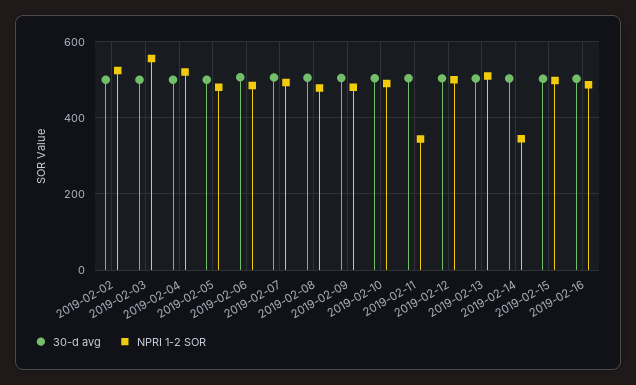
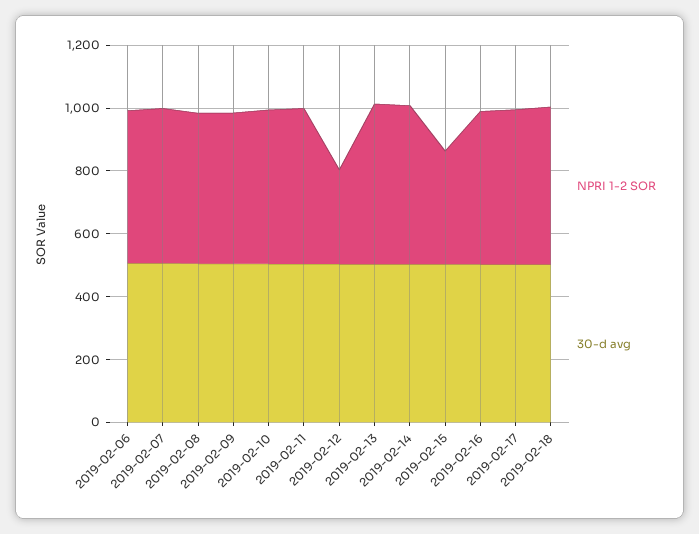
30-d avg, 2019-02-02: 500 -> none
NPRI 1-2 SOR, 2019-02-02: 520 -> none
30-d avg, 2019-02-03: 500 -> none
NPRI 1-2 SOR, 2019-02-03: 560 -> none
30-d avg, 2019-02-04: 500 -> none
NPRI 1-2 SOR, 2019-02-04: 520 -> none
30-d avg, 2019-02-05: 500 -> none
NPRI 1-2 SOR, 2019-02-05: 480 -> none
NPRI 1-2 SOR, 2019-02-11: 340 -> 500
NPRI 1-2 SOR, 2019-02-12: 500 -> 300
NPRI 1-2 SOR, 2019-02-14: 340 -> 500
NPRI 1-2 SOR, 2019-02-15: 500 -> 350
NPRI 1-2 SOR, 2019-02-17: none -> 500
30-d avg, 2019-02-17: none -> 500
NPRI 1-2 SOR, 2019-02-18: none -> 500
30-d avg, 2019-02-18: none -> 500

